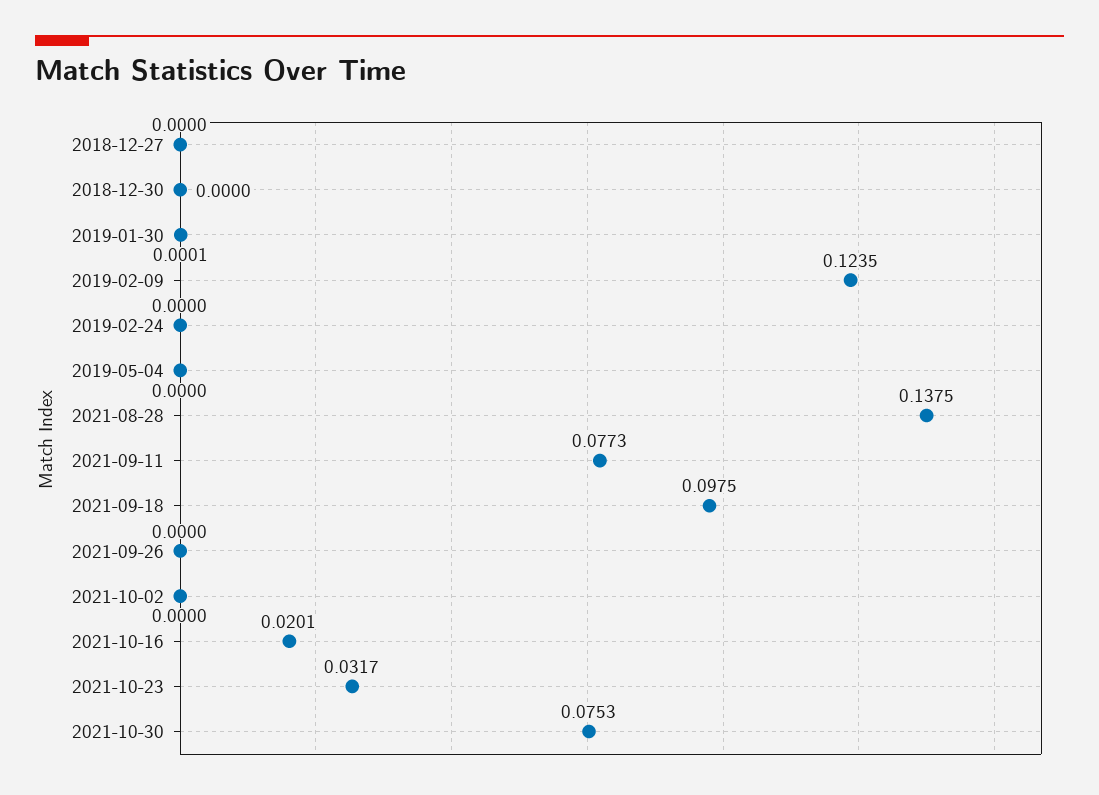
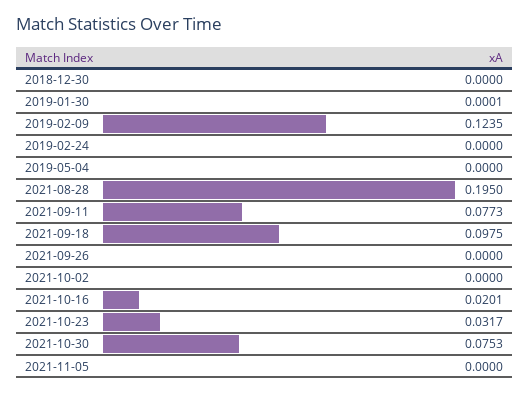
2018-12-27: 0 -> none
2021-08-28: 0.1375 -> 0.195
2021-11-05: none -> 0

